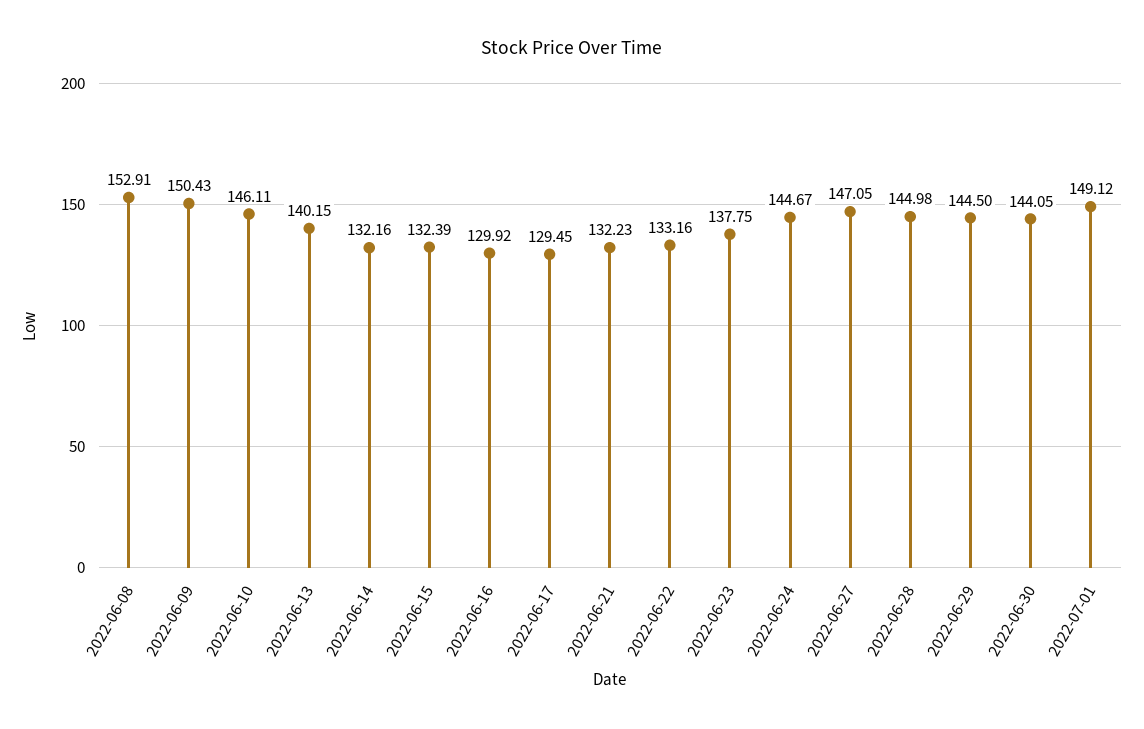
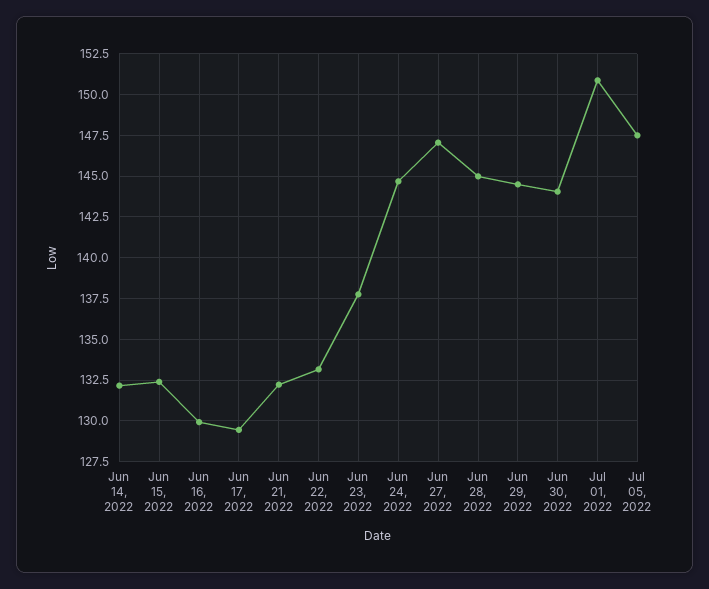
2022-06-08: 152.91 -> none
2022-06-09: 150.43 -> none
2022-06-10: 146.11 -> none
2022-06-13: 140.15 -> none
2022-07-01: 149.12 -> 151
Jul 05, 2022: none -> 147.5

